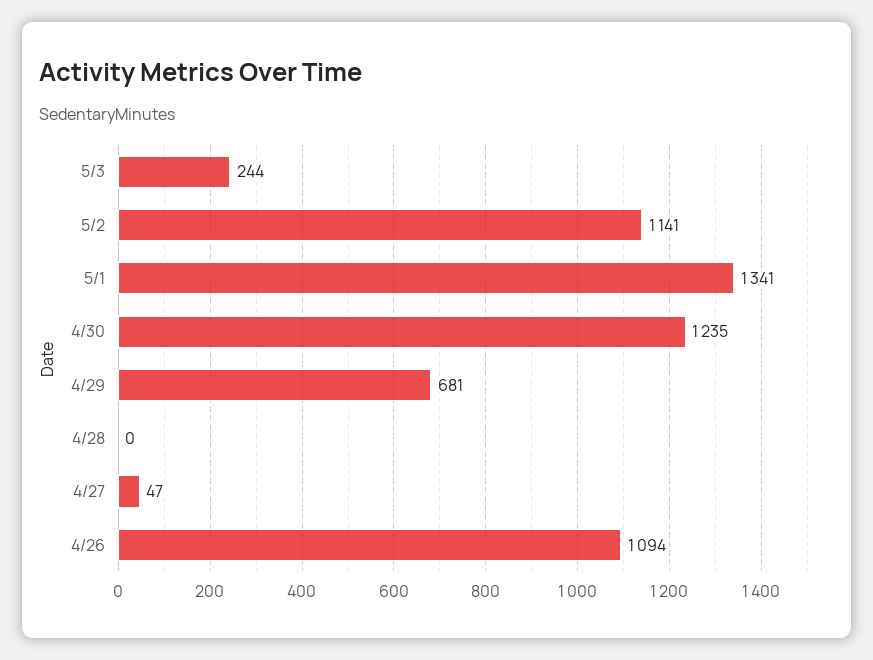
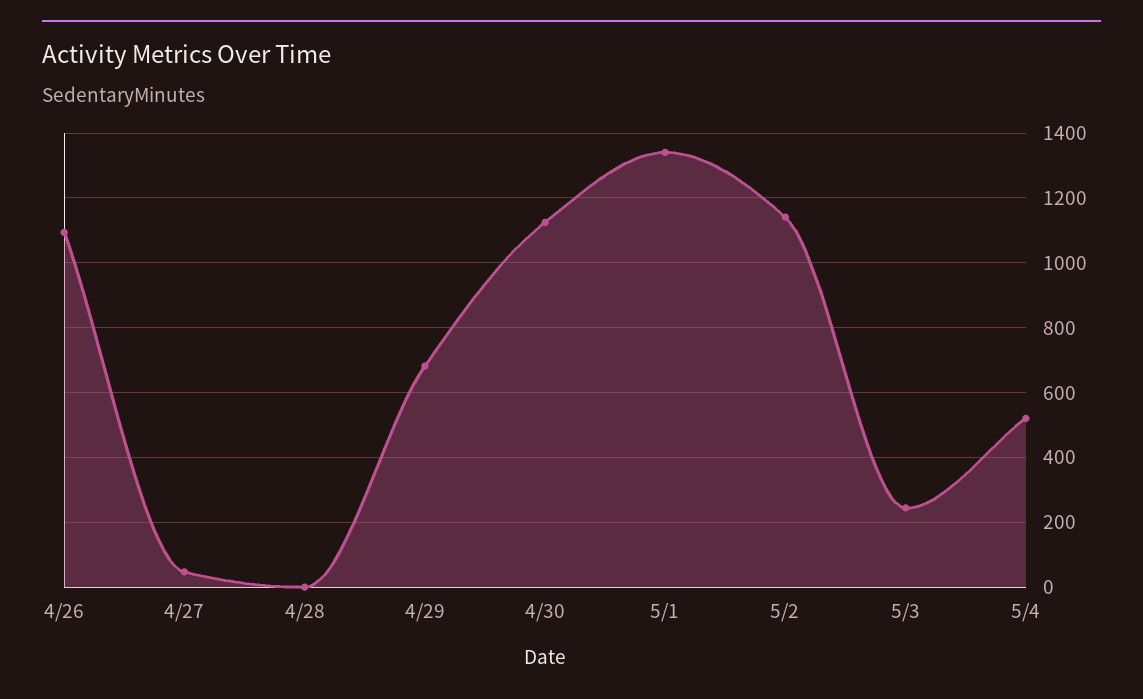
4/30: 1235 -> 1120
5/4: none -> 520

